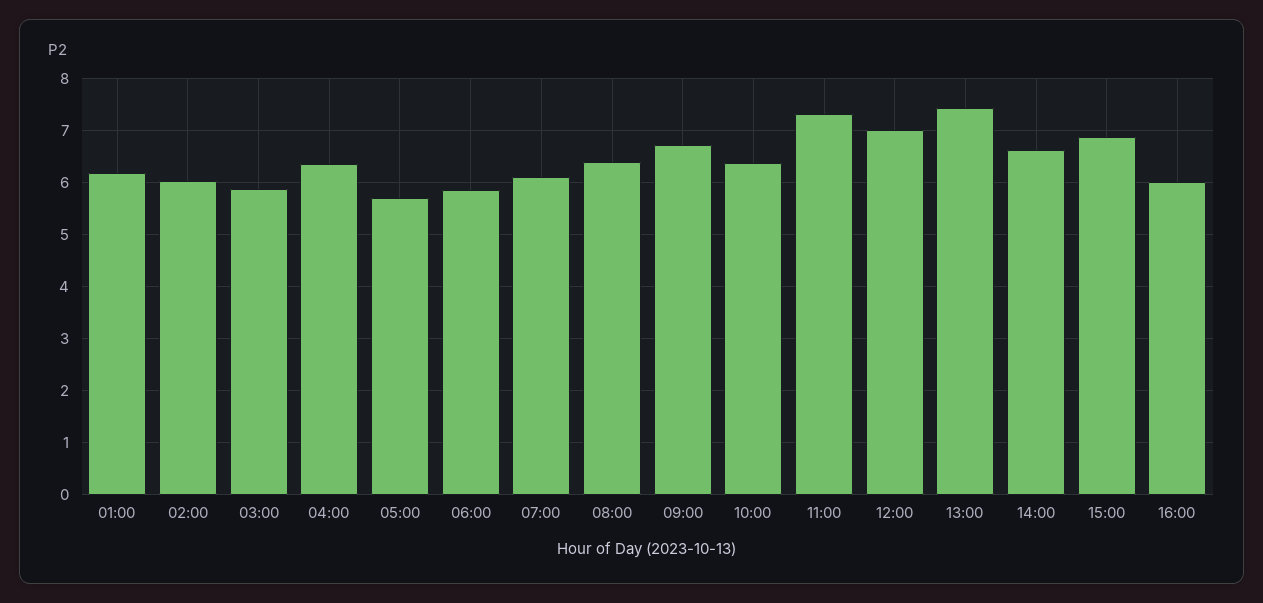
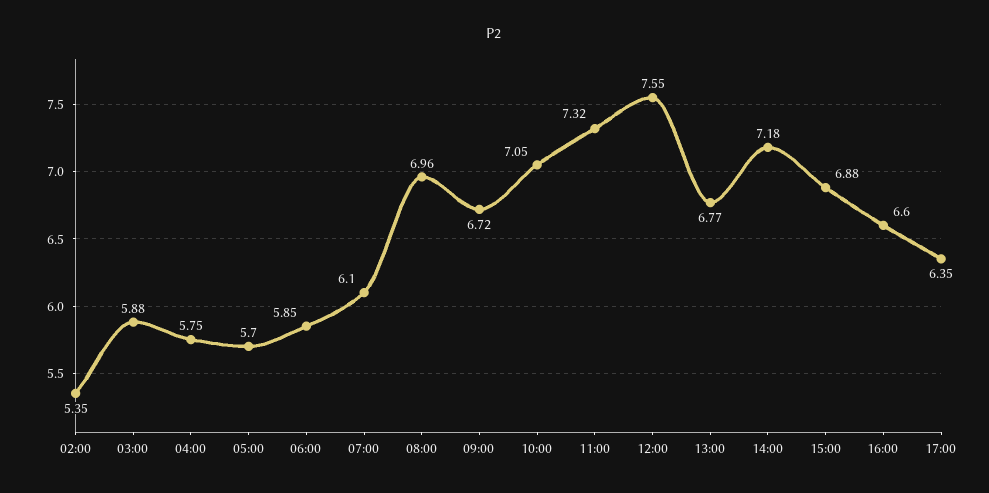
01:00: 6.2 -> none
02:00: 6 -> 5.35
04:00: 6.4 -> 5.75
08:00: 6.4 -> 6.96
10:00: 6.4 -> 7.05
12:00: 7 -> 7.55
13:00: 7.4 -> 6.77
14:00: 6.6 -> 7.18
16:00: 6 -> 6.6
17:00: none -> 6.35

